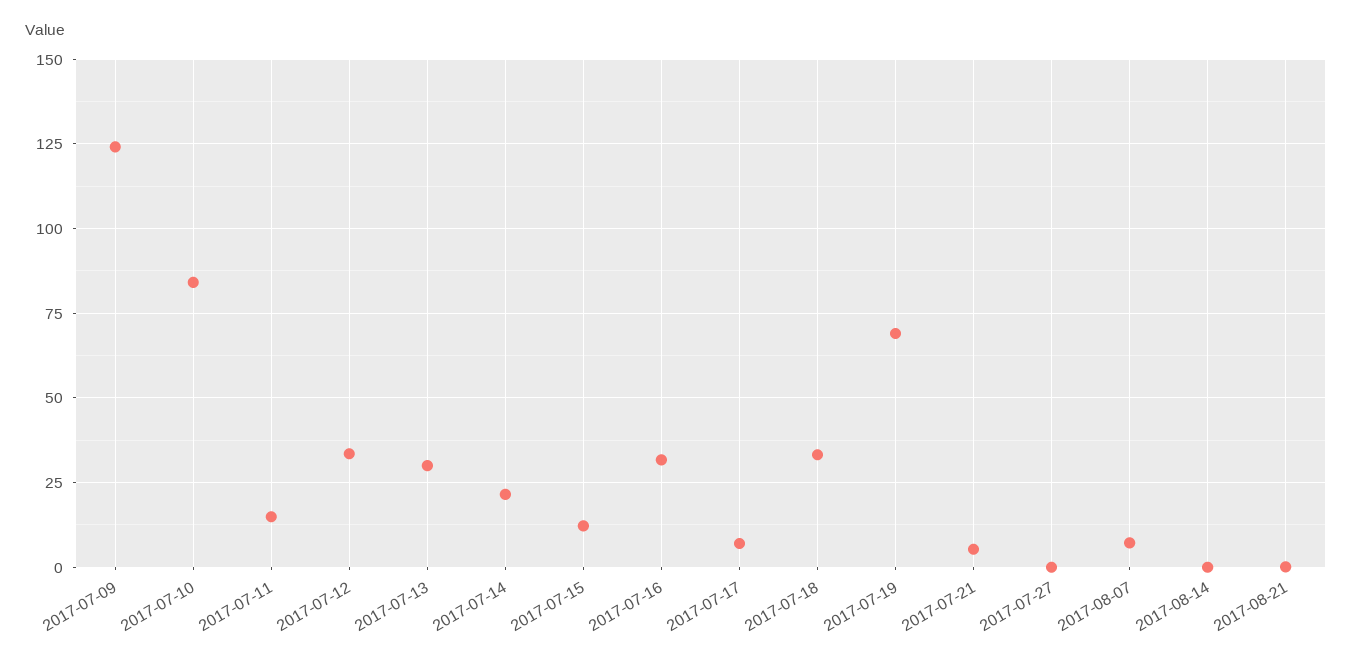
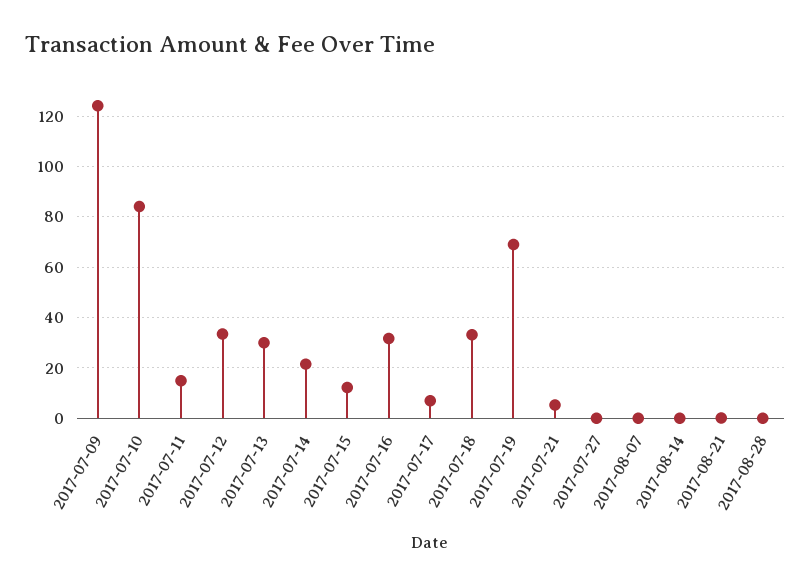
2017-08-07: 7.5 -> 0
2017-08-28: none -> 0

